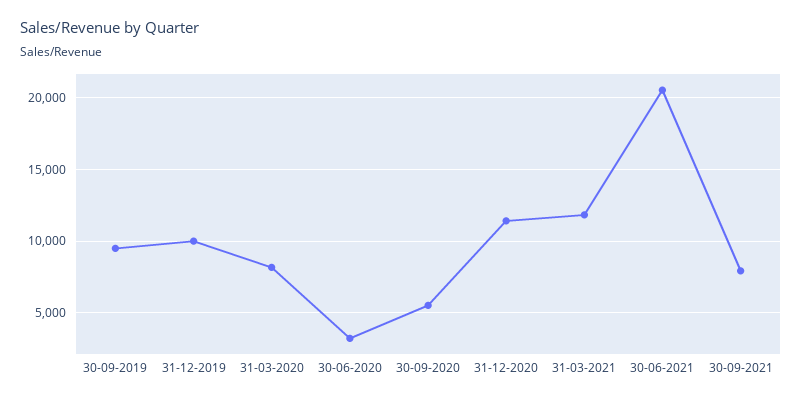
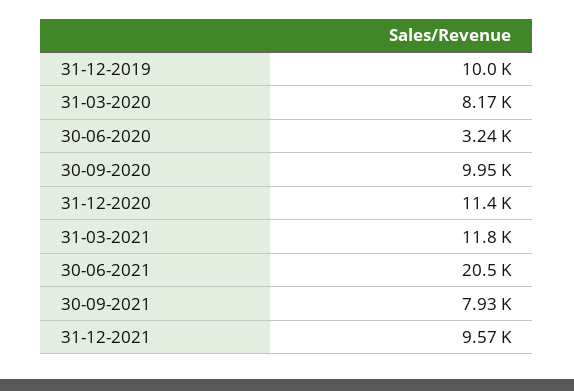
30-09-2019: 9500 -> none
30-09-2020: 5500 -> 9950
31-12-2021: none -> 9570

